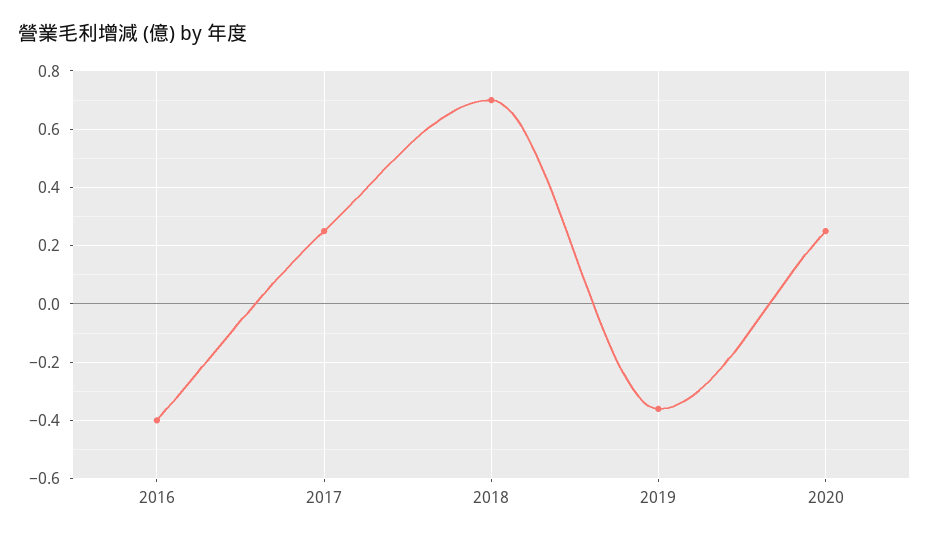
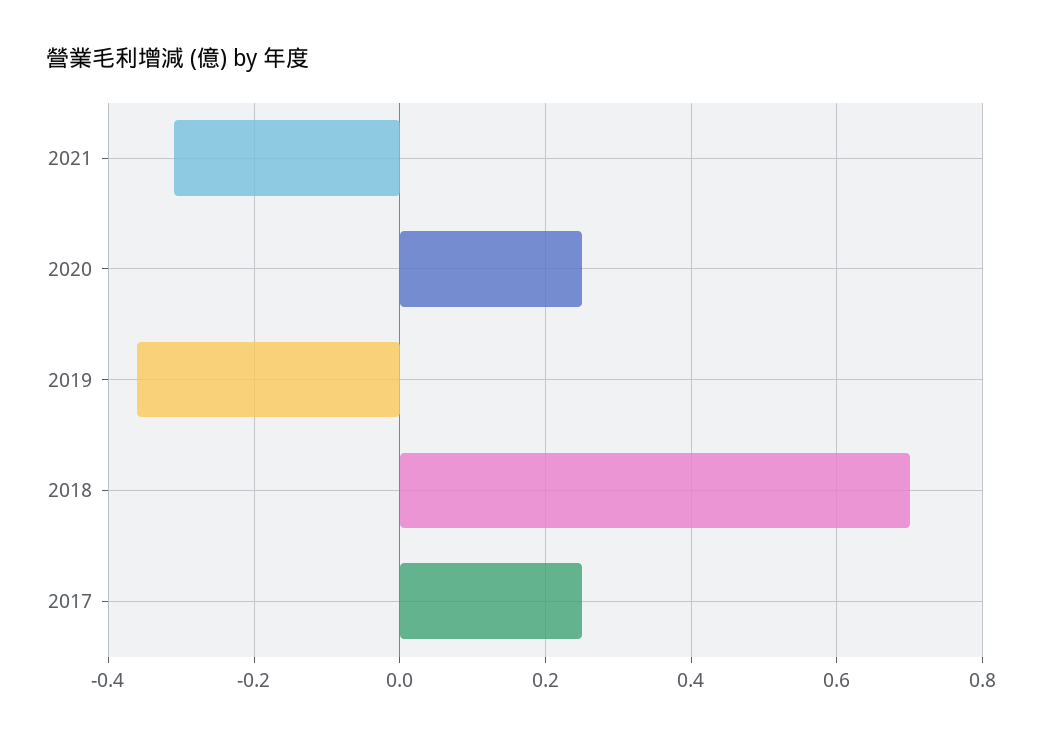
2016: -0.4 -> none
2021: none -> -0.3

